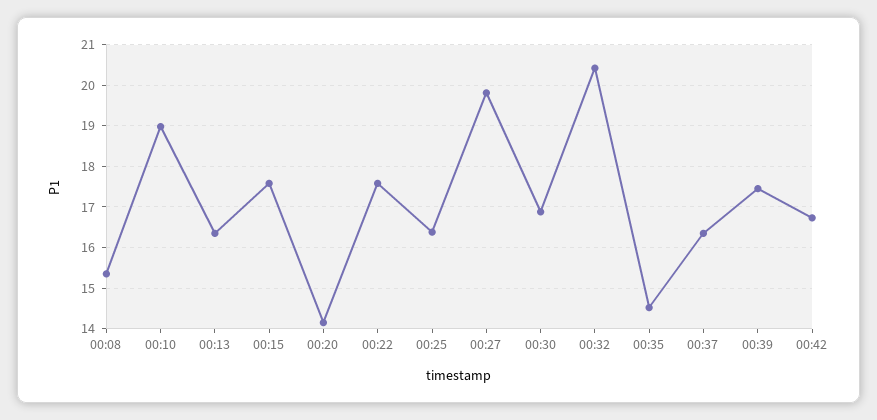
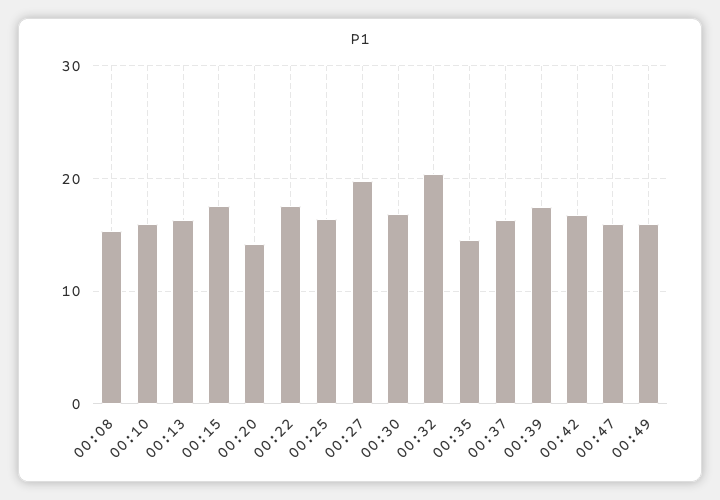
00:10: 19 -> 16
00:47: none -> 16
00:49: none -> 16

